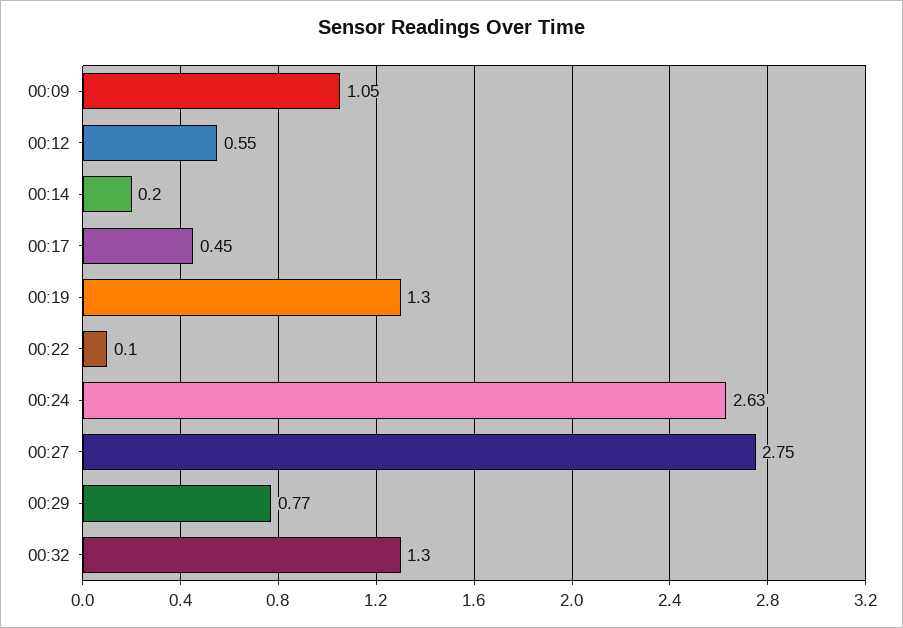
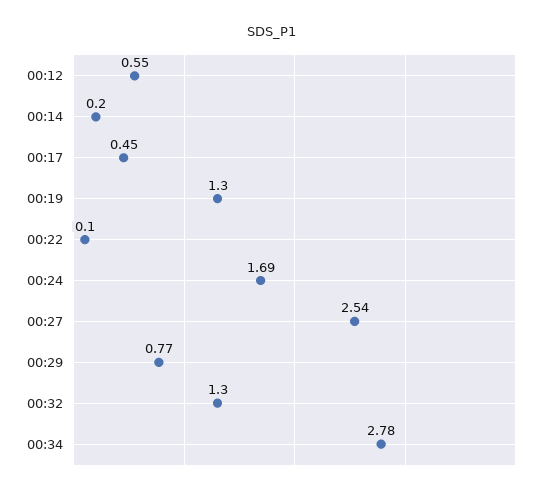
00:09: 1.05 -> none
00:24: 2.63 -> 1.69
00:27: 2.75 -> 2.54
00:34: none -> 2.78

